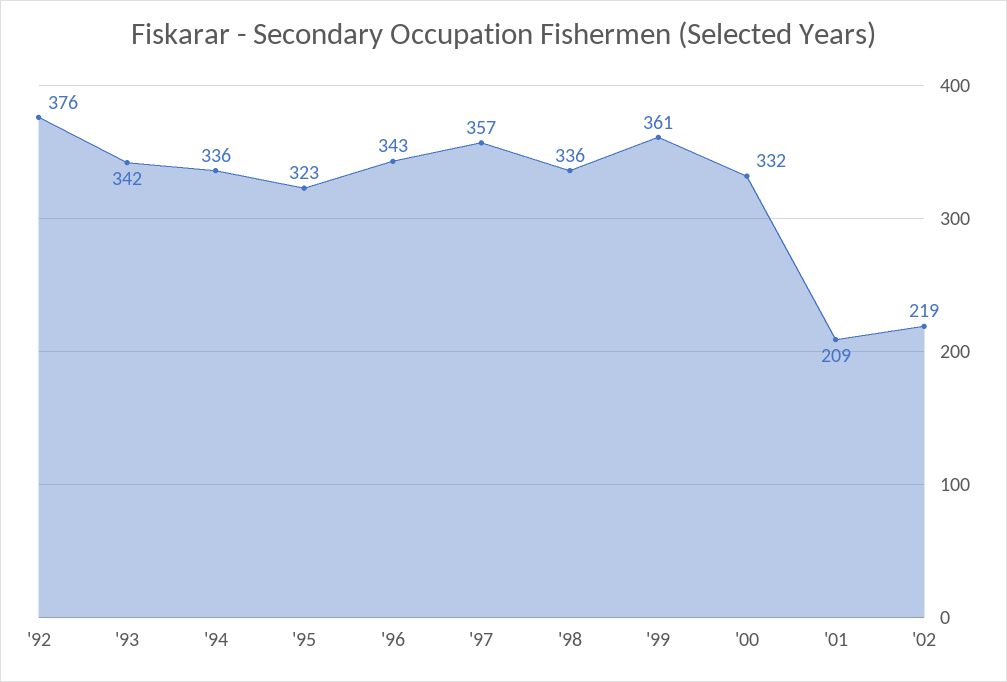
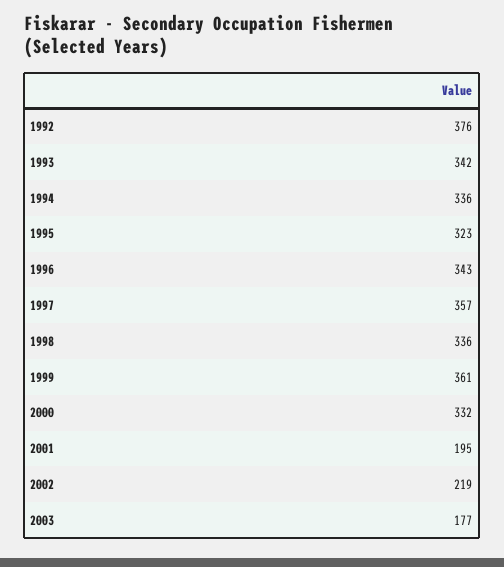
'01: 209 -> 195
2003: none -> 177

